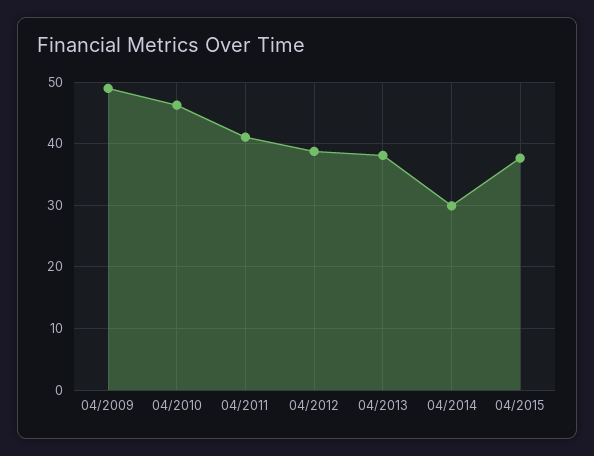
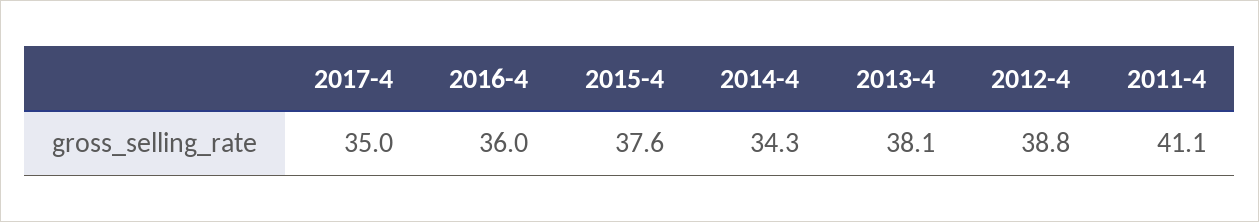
04/2009: 49 -> none
04/2010: 46 -> none
04/2014: 30 -> 34.3
2017-4: none -> 35
2016-4: none -> 36

